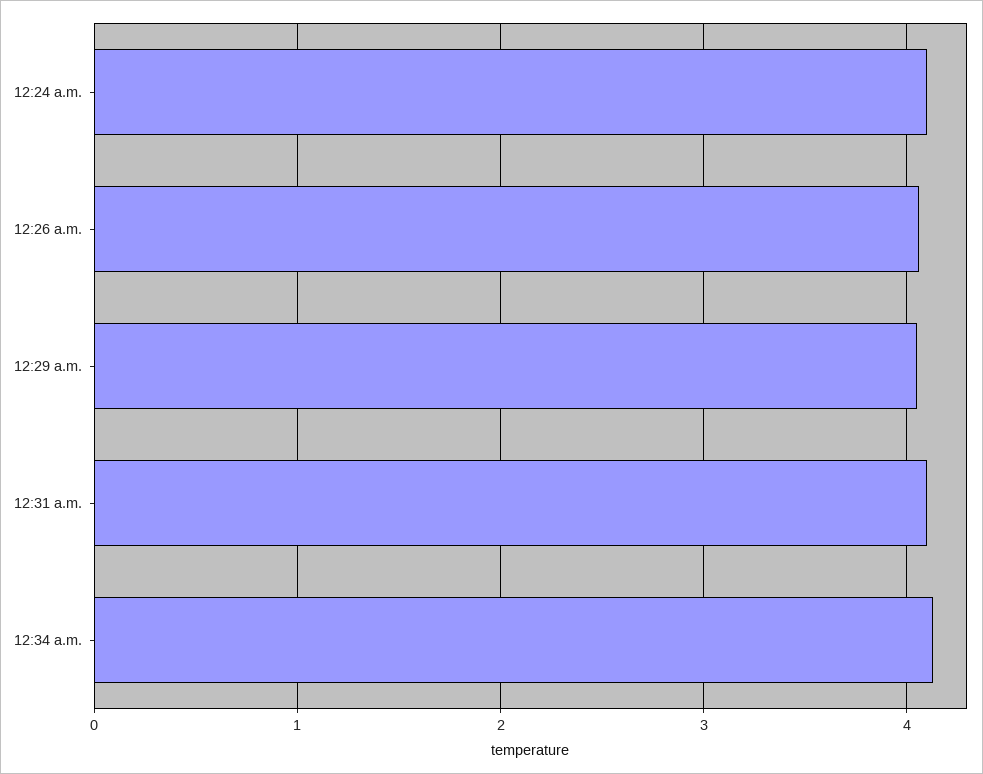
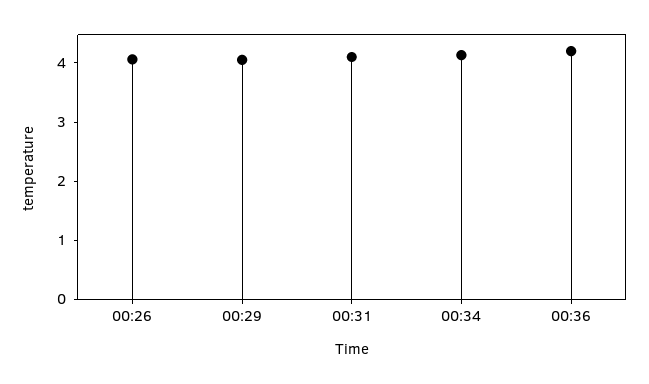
12:24 a.m.: 4.1 -> none
00:36: none -> 4.2

